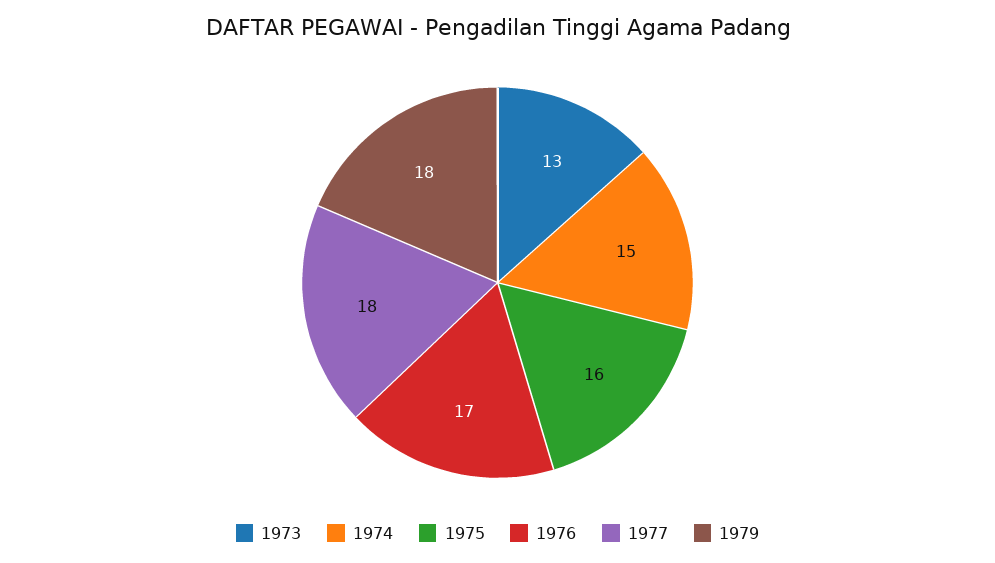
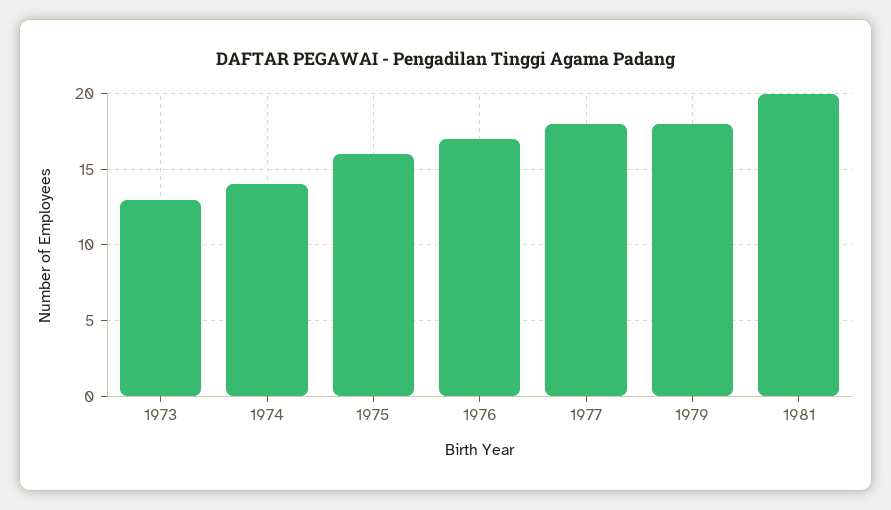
1974: 15 -> 14
1981: none -> 20

